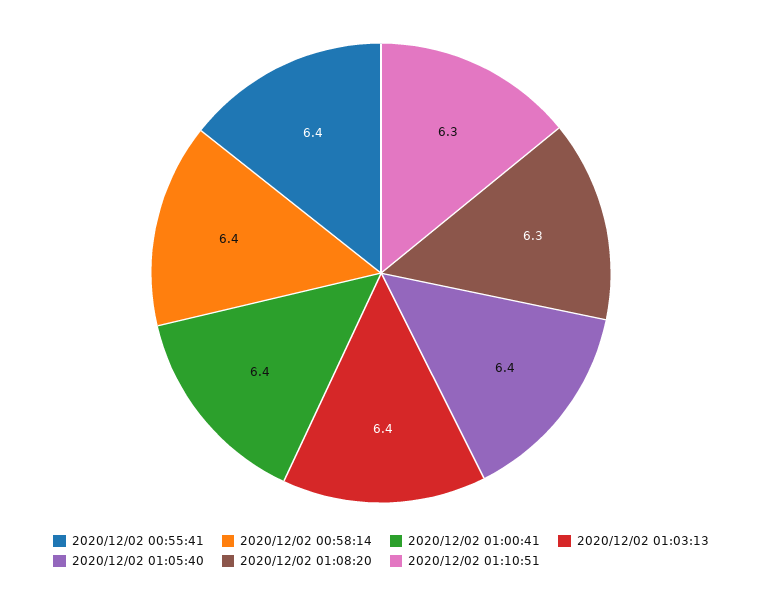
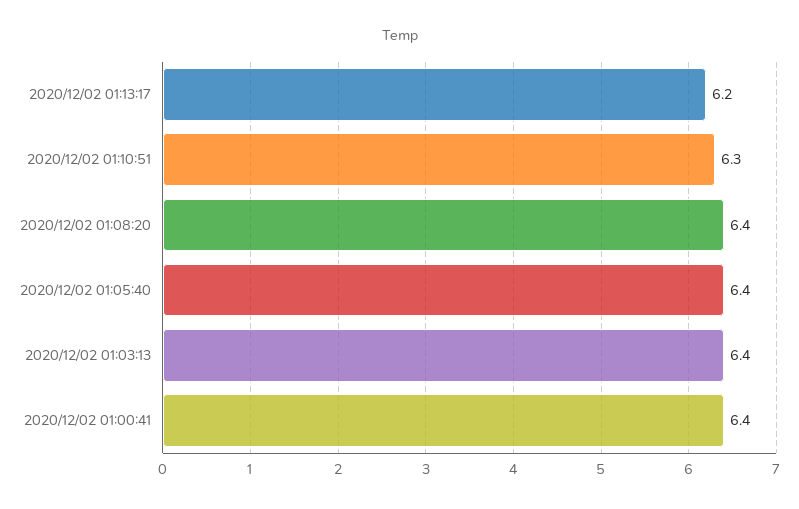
2020/12/02 00:55:41: 6.4 -> none
2020/12/02 00:58:14: 6.4 -> none
2020/12/02 01:08:20: 6.3 -> 6.4
2020/12/02 01:13:17: none -> 6.2

